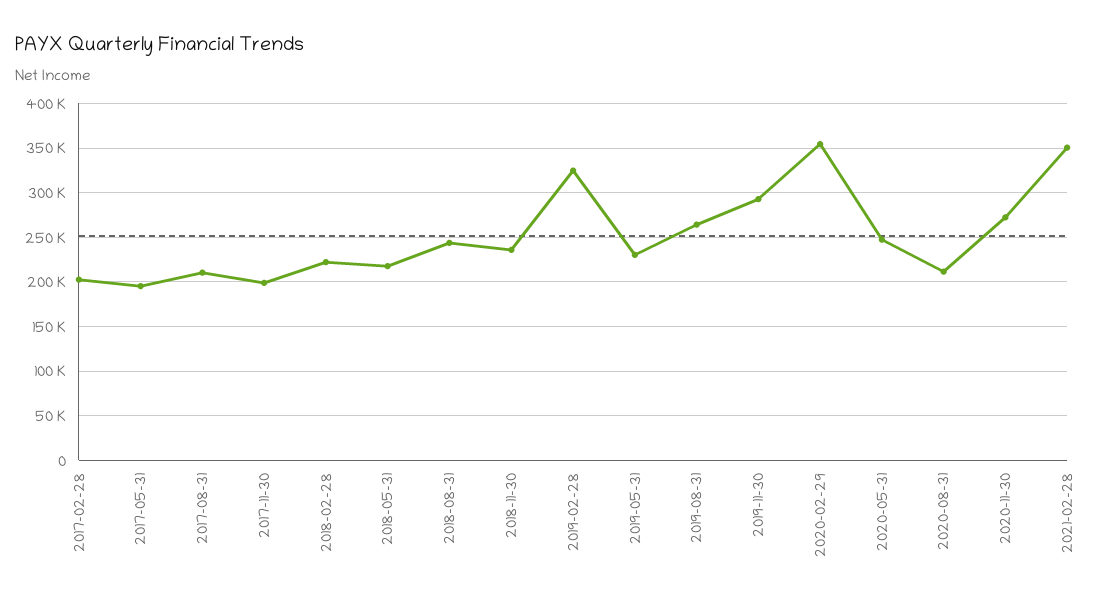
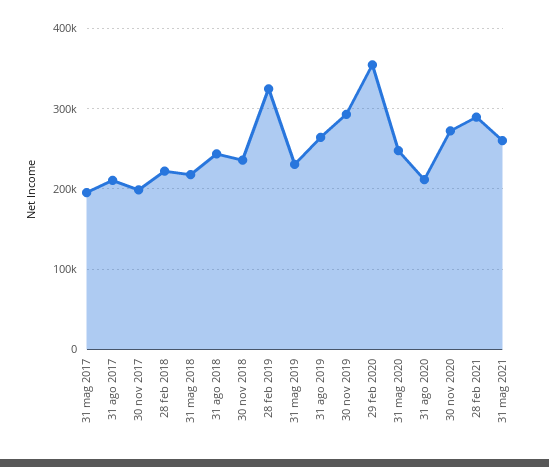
2017-02-28: 200000 -> none
2021-02-28: 350000 -> 290000
31 mag 2021: none -> 260000

